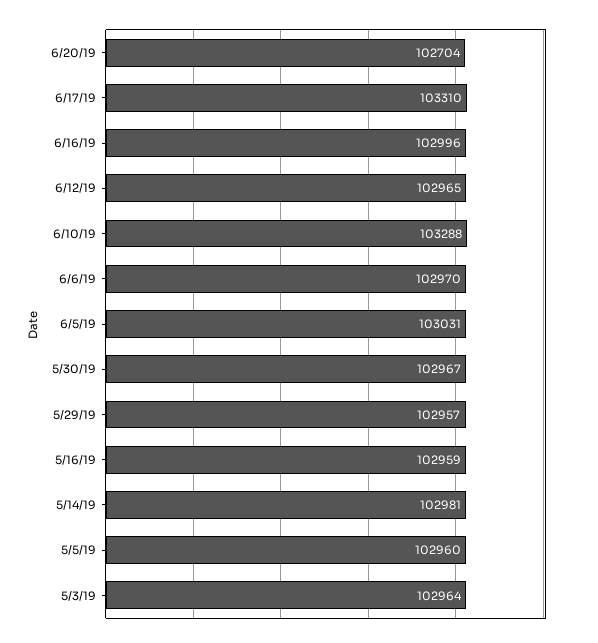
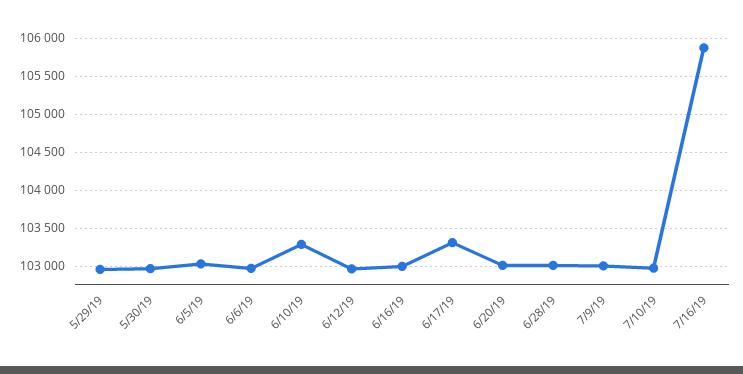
6/20/19: 102704 -> 103000
5/16/19: 102959 -> none
5/14/19: 102981 -> none
5/5/19: 102960 -> none
5/3/19: 102964 -> none
6/28/19: none -> 103000
7/9/19: none -> 103000
7/10/19: none -> 103000
7/16/19: none -> 105900

